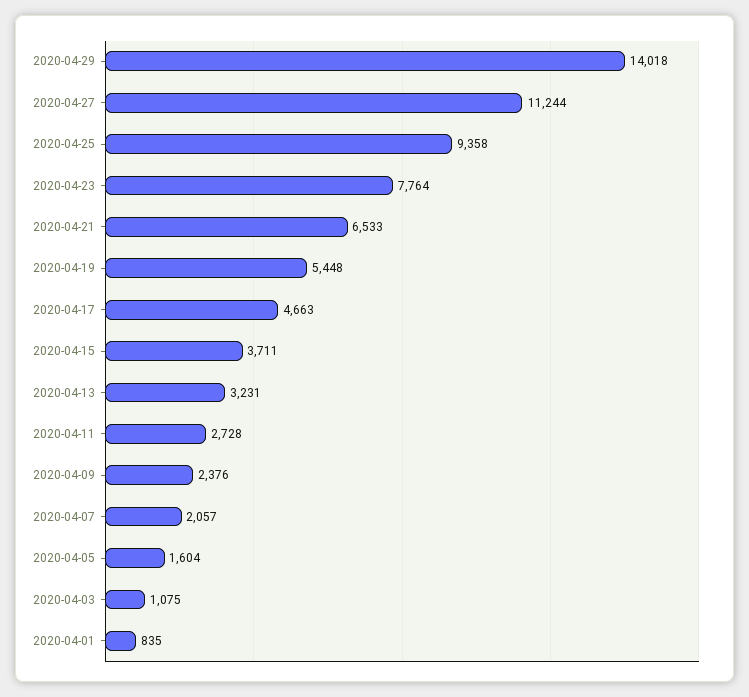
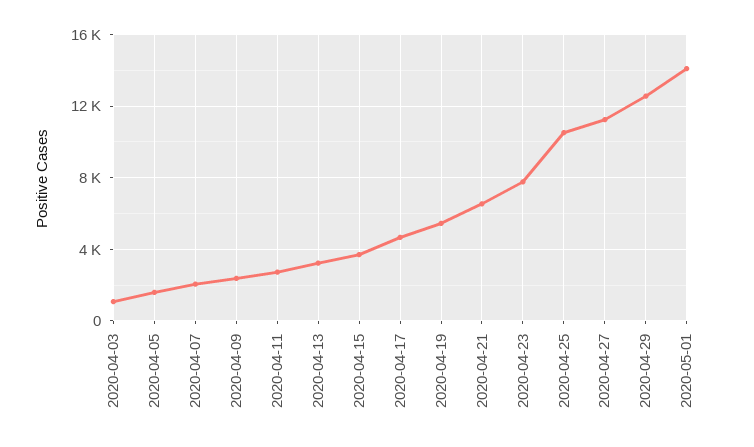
2020-04-29: 14018 -> 12500
2020-04-25: 9358 -> 10500
2020-04-01: 835 -> none
2020-05-01: none -> 14000

